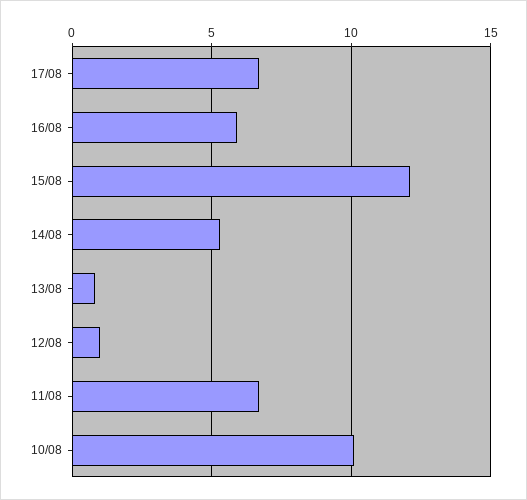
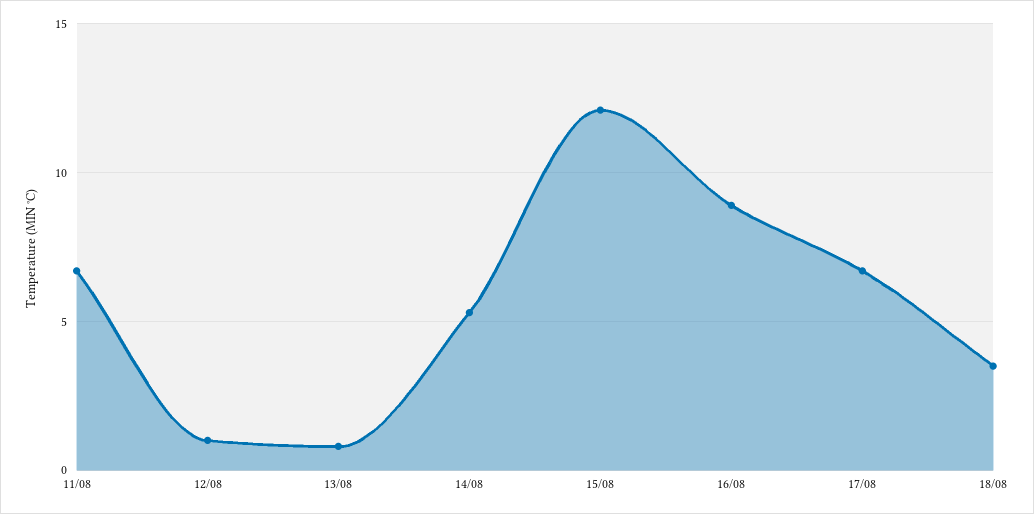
16/08: 6 -> 9
10/08: 10 -> none
18/08: none -> 3.5

